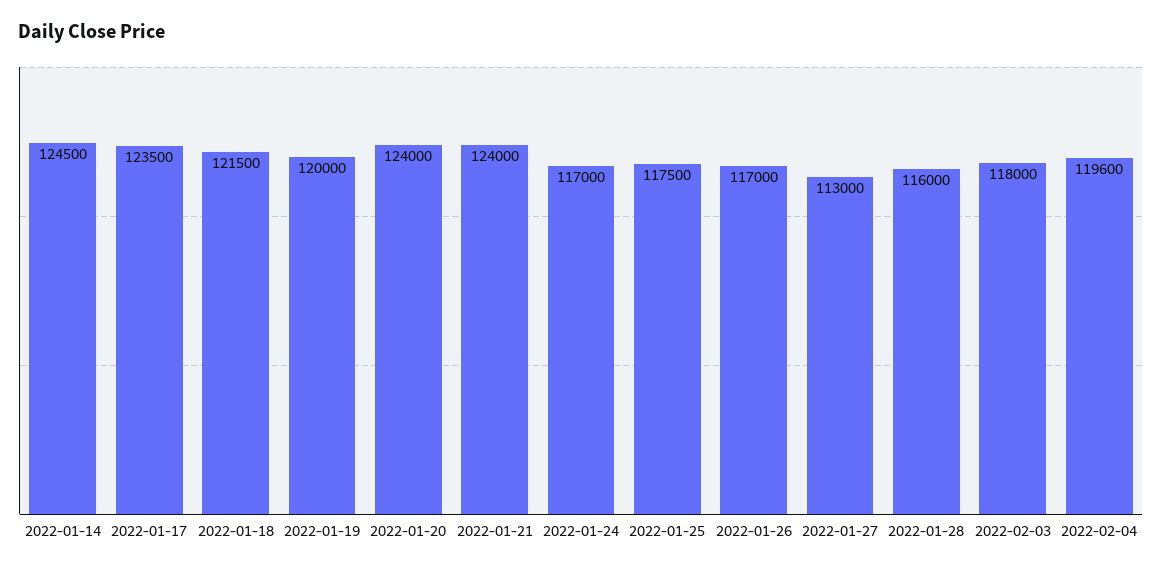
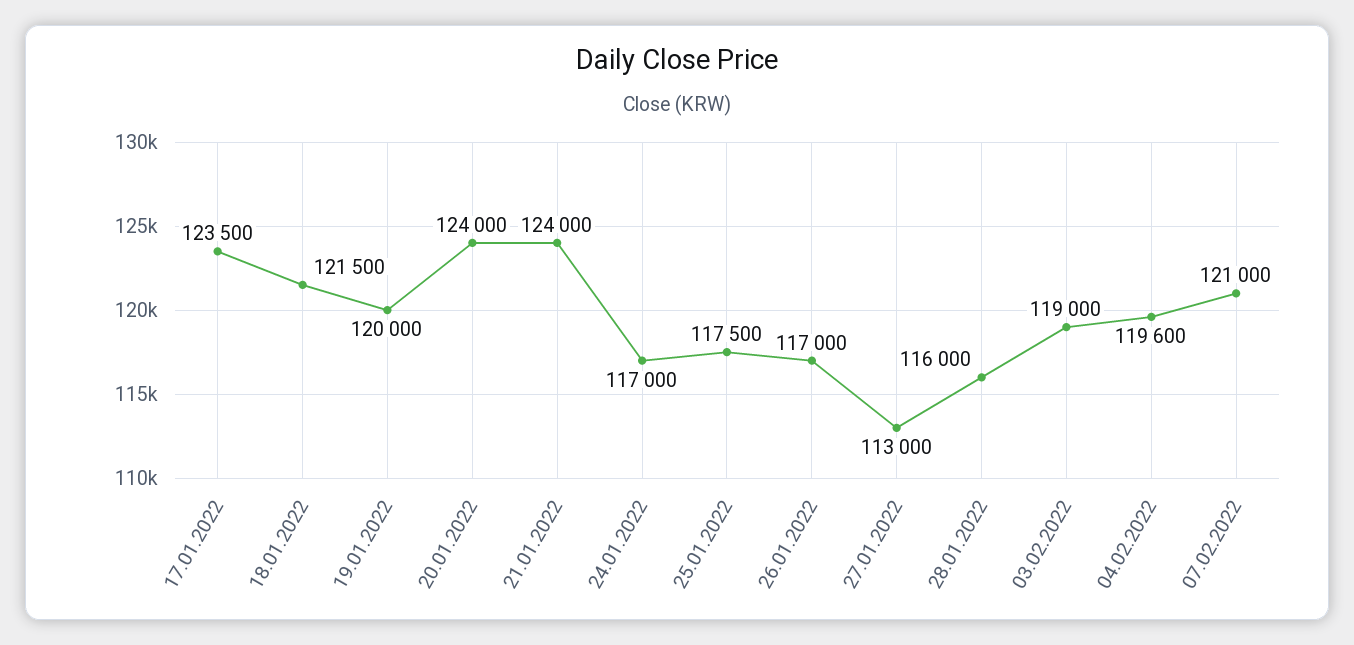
2022-01-14: 124500 -> none
2022-02-03: 118000 -> 119000
07.02.2022: none -> 121000

